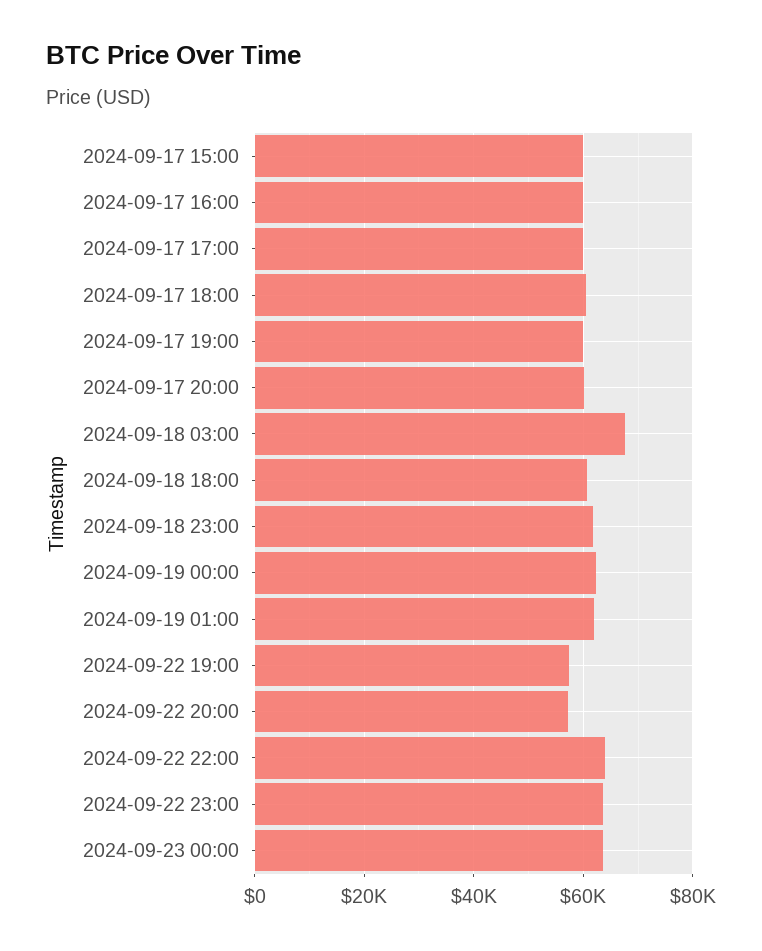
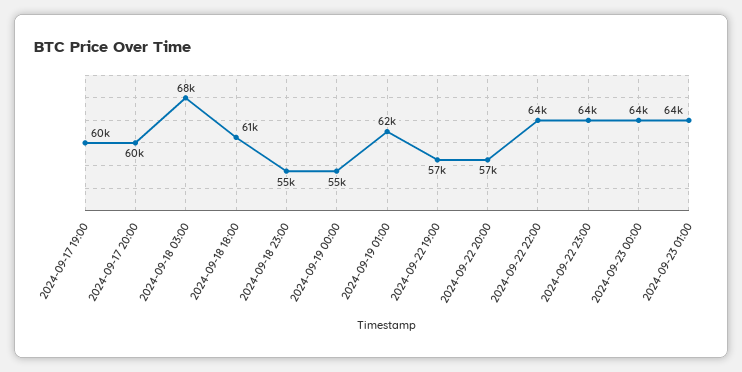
2024-09-17 15:00: 60000 -> none
2024-09-17 16:00: 60000 -> none
2024-09-17 17:00: 60000 -> none
2024-09-17 18:00: 60000 -> none
2024-09-18 23:00: 62000 -> 55000
2024-09-19 00:00: 62000 -> 55000
2024-09-23 01:00: none -> 64000

